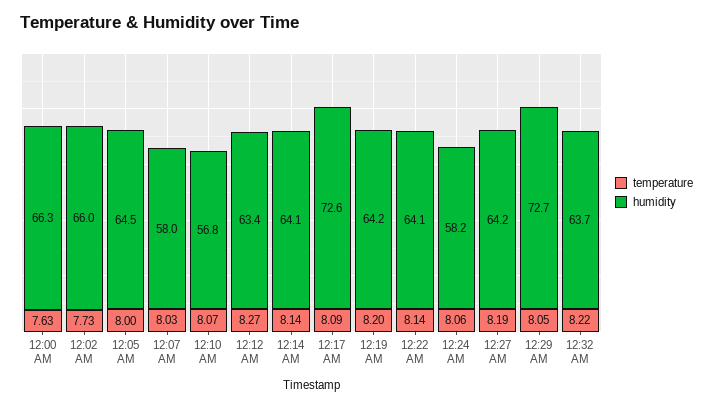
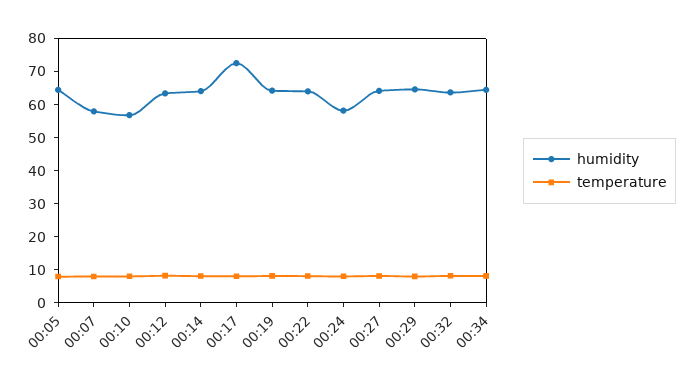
temperature, 12:00 AM: 7.63 -> none
humidity, 12:00 AM: 66.3 -> none
temperature, 12:02 AM: 7.73 -> none
humidity, 12:02 AM: 66 -> none
humidity, 12:29 AM: 72.7 -> 65
humidity, 00:34: none -> 65
temperature, 00:34: none -> 7.5

